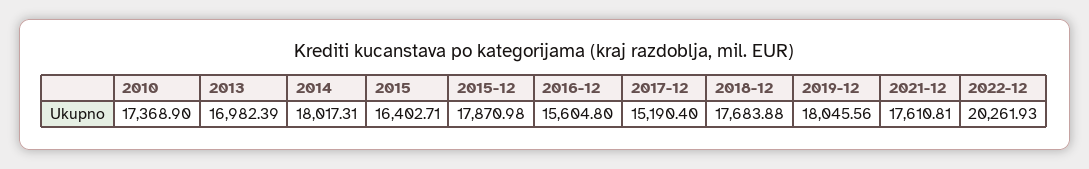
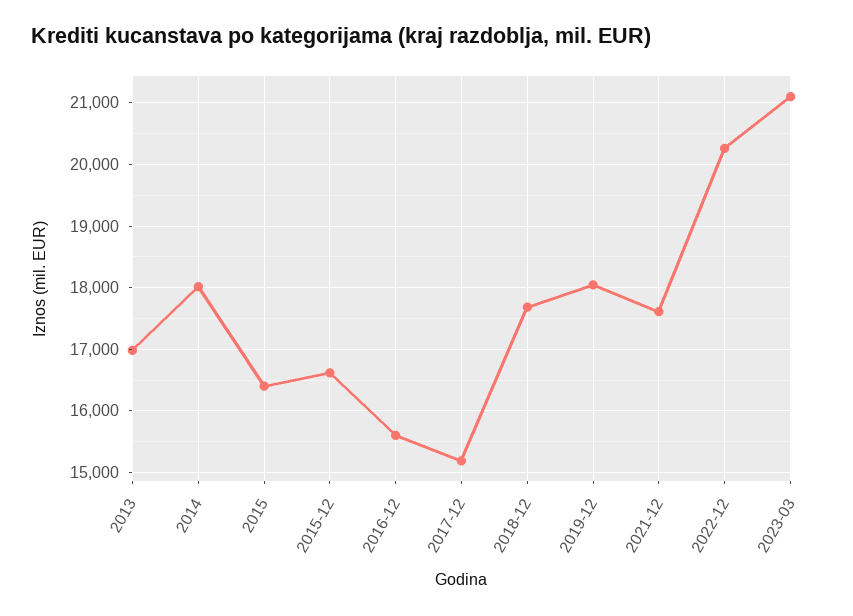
2010: 17368.9 -> none
2015-12: 17870.98 -> 16600
2023-03: none -> 21100

